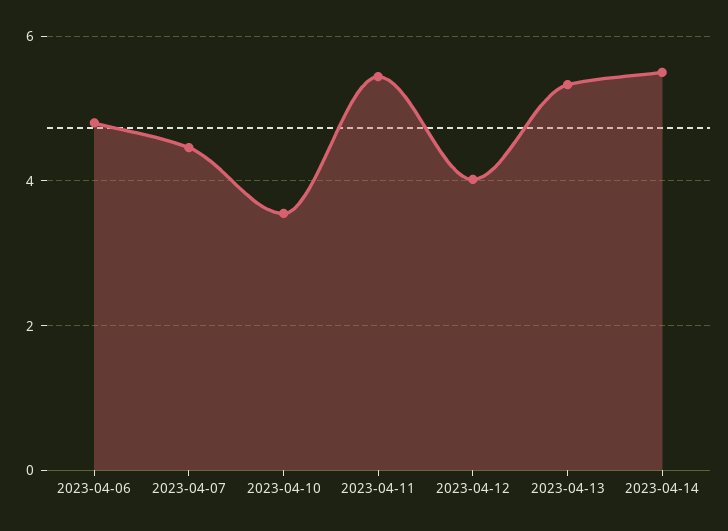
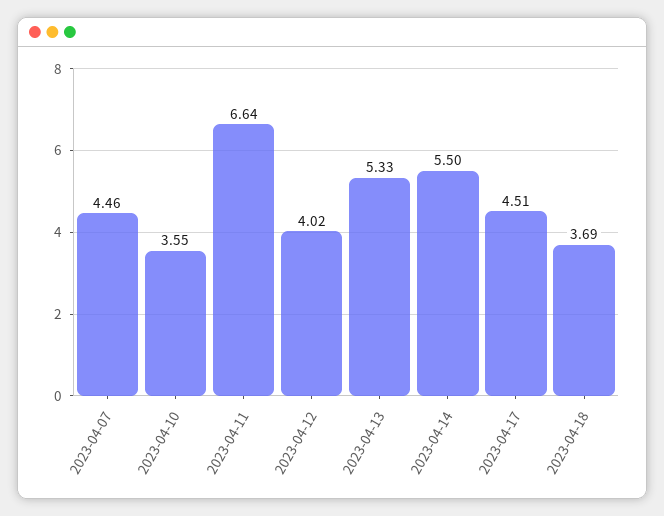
2023-04-06: 4.8 -> none
2023-04-11: 5.4 -> 6.64
2023-04-17: none -> 4.51
2023-04-18: none -> 3.69

